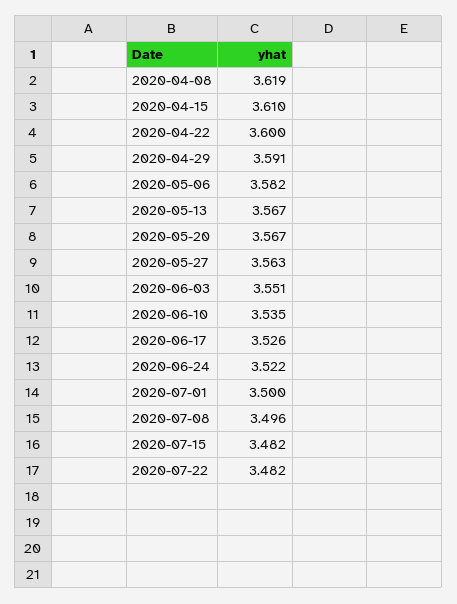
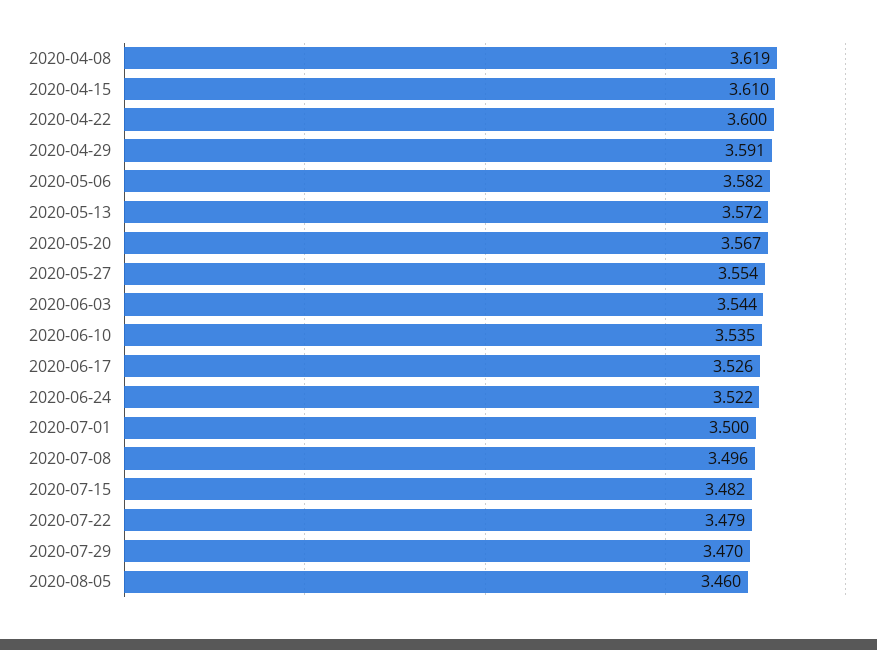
2020-05-13: 3.567 -> 3.572
2020-05-27: 3.563 -> 3.554
2020-06-03: 3.551 -> 3.544
2020-07-22: 3.482 -> 3.479
2020-07-29: none -> 3.47
2020-08-05: none -> 3.46

